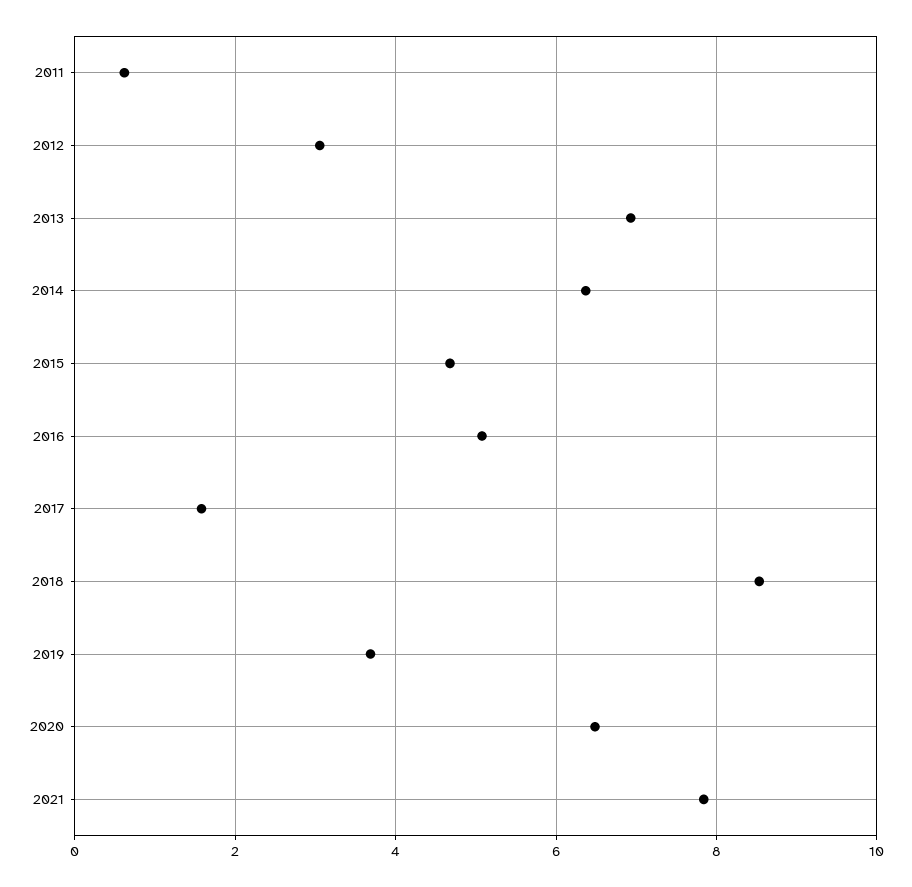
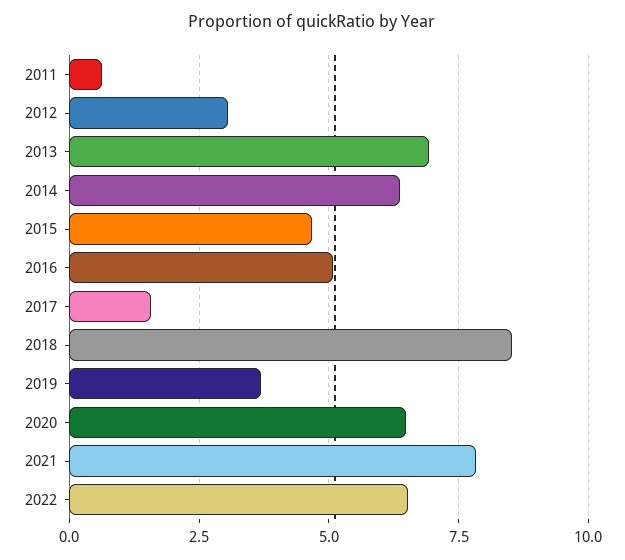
2022: none -> 6.5

